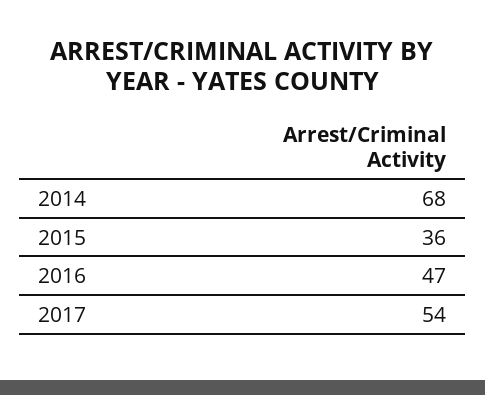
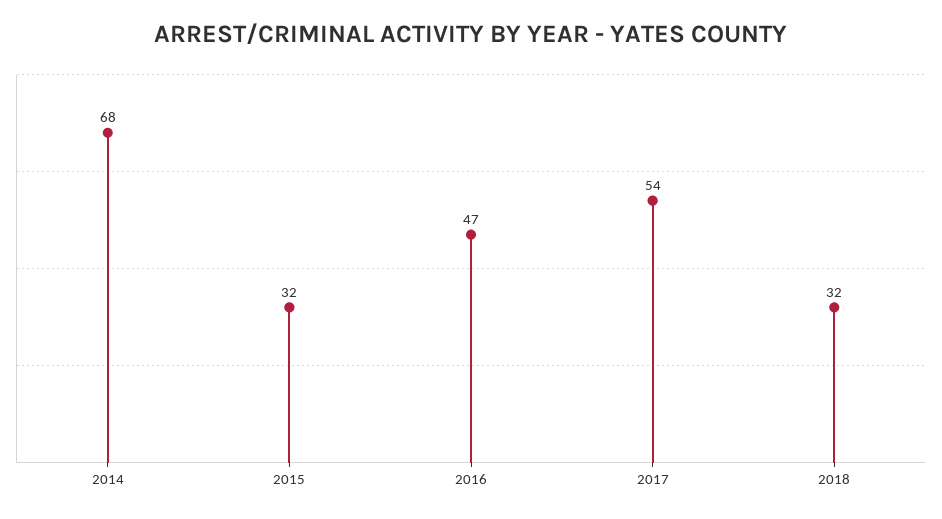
2015: 36 -> 32
2018: none -> 32

